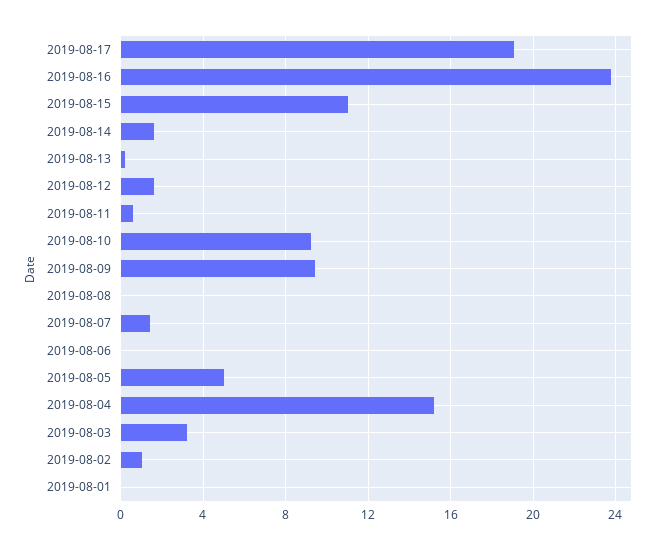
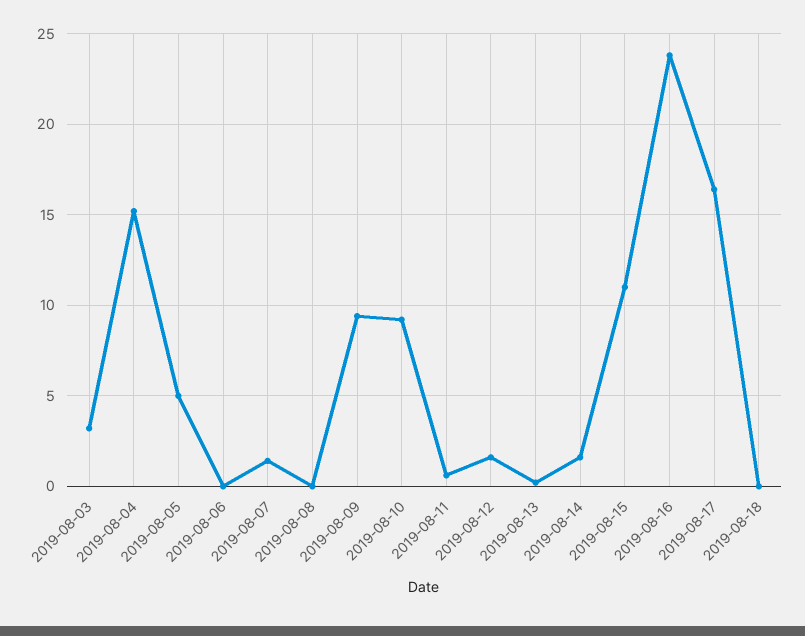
2019-08-17: 19 -> 16.5
2019-08-02: 1 -> none
2019-08-01: 0 -> none
2019-08-18: none -> 0

